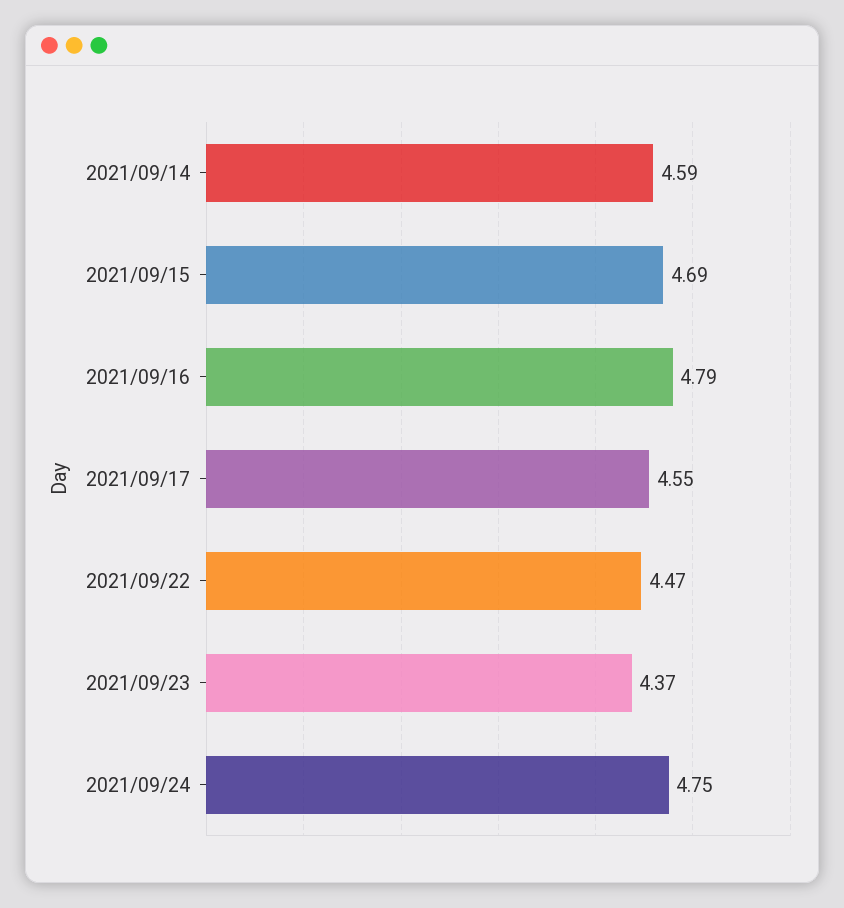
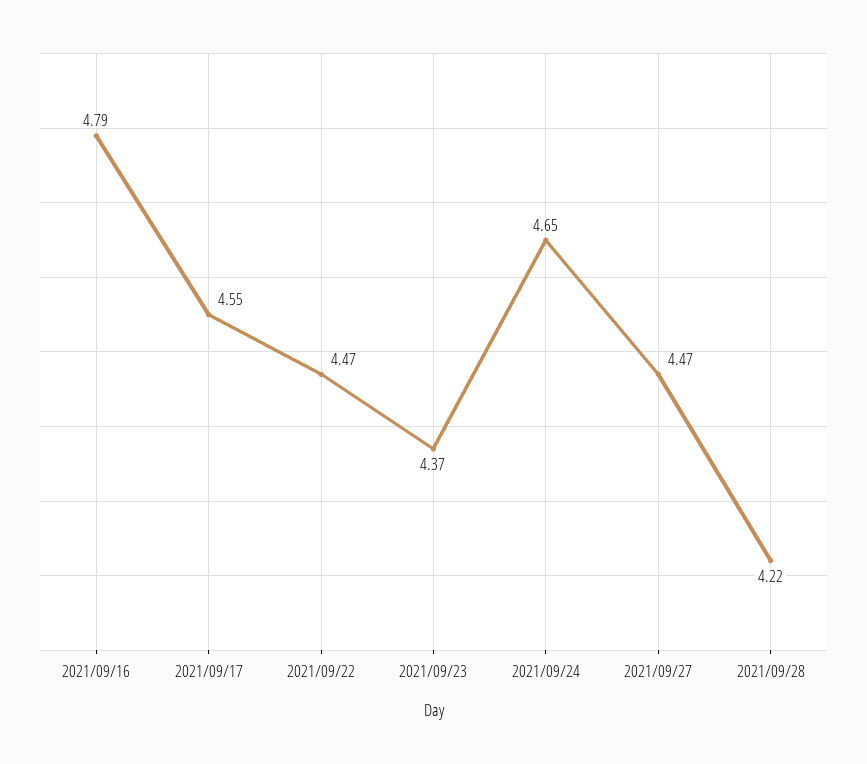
2021/09/14: 4.59 -> none
2021/09/15: 4.69 -> none
2021/09/24: 4.75 -> 4.65
2021/09/27: none -> 4.47
2021/09/28: none -> 4.22

